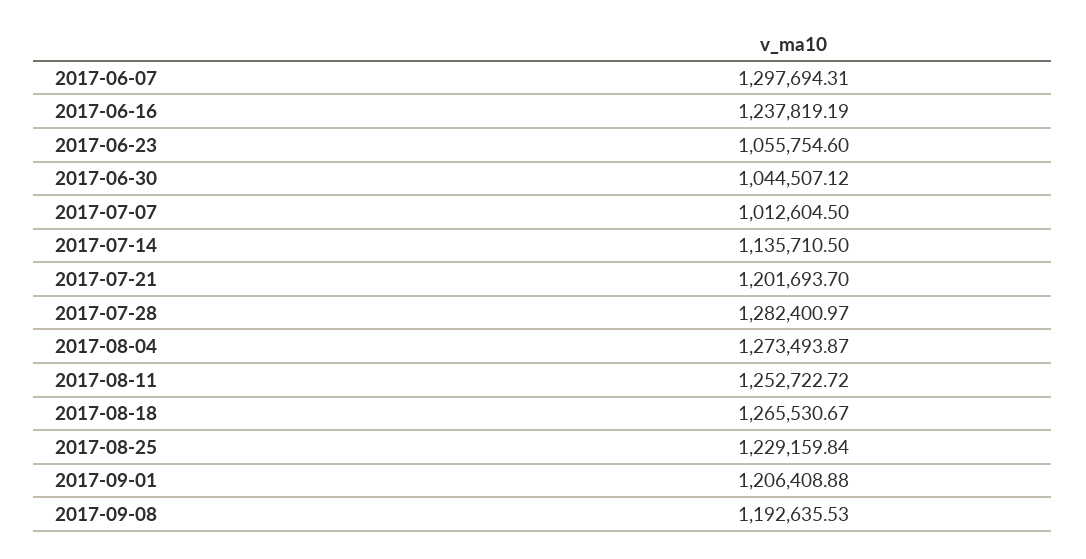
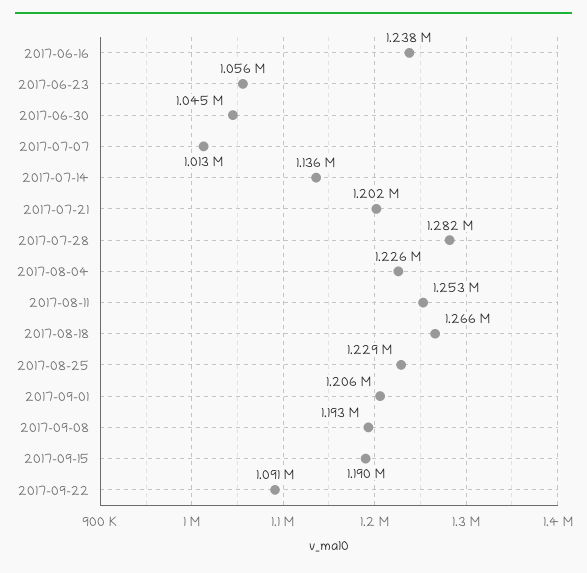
2017-06-07: 1297694.31 -> none
2017-08-04: 1273493.87 -> 1226000
2017-09-15: none -> 1190000
2017-09-22: none -> 1091000

